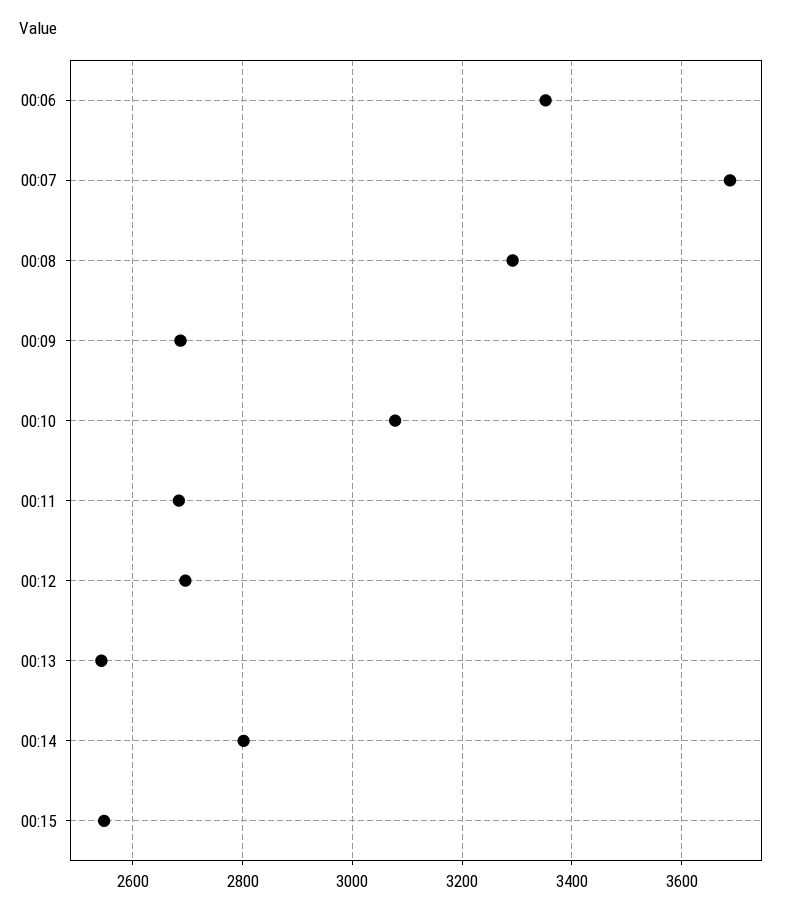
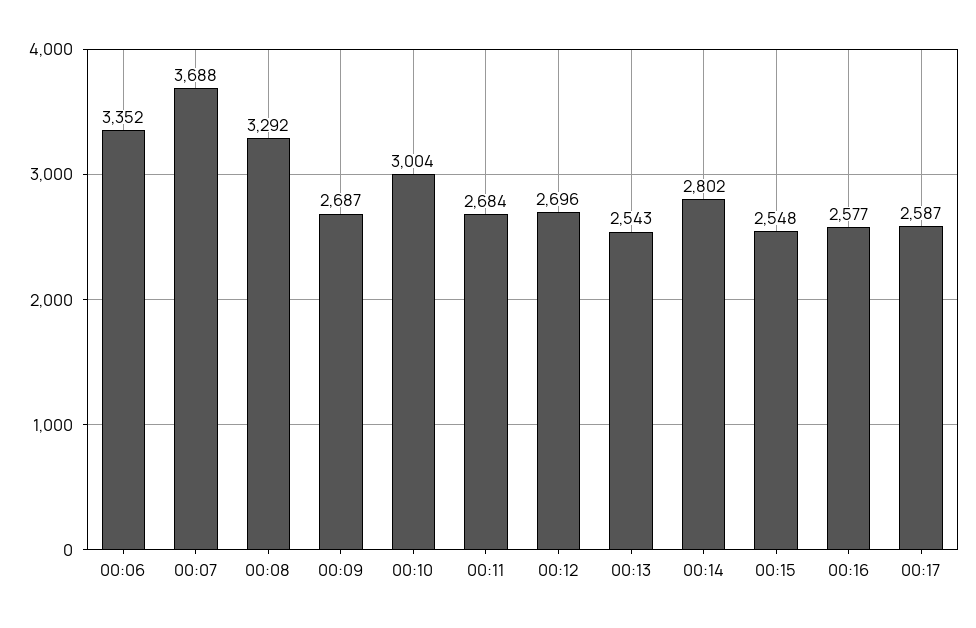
00:10: 3080 -> 3004
00:16: none -> 2577
00:17: none -> 2587

